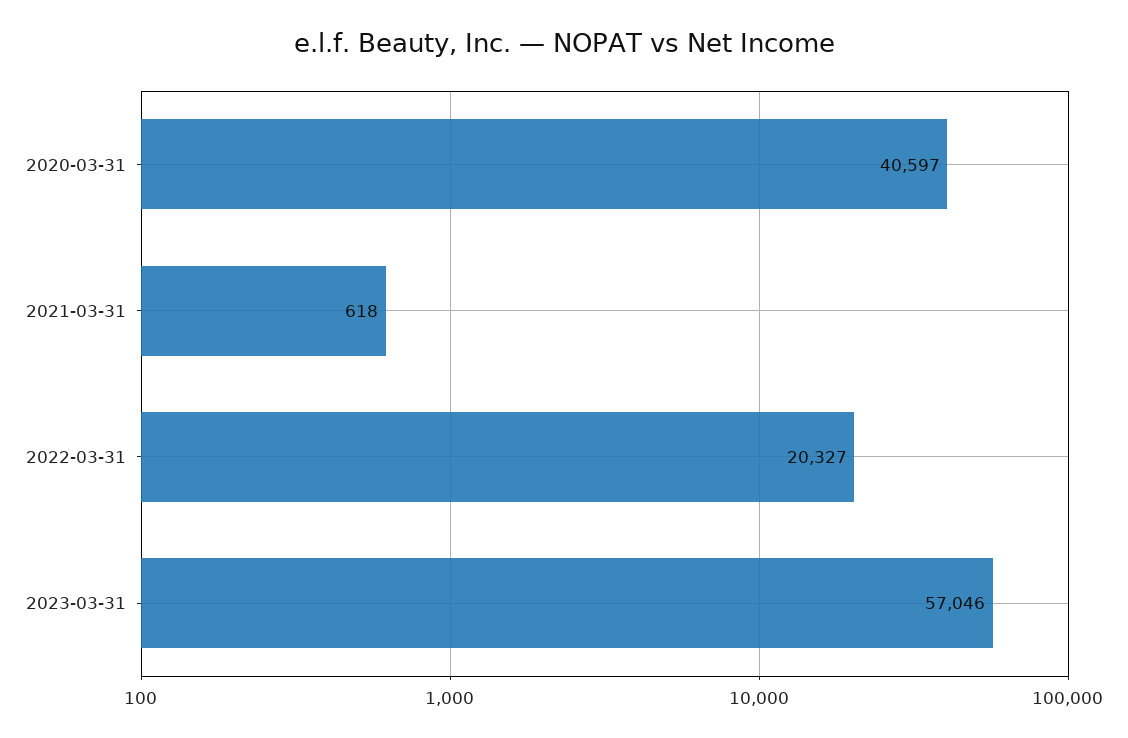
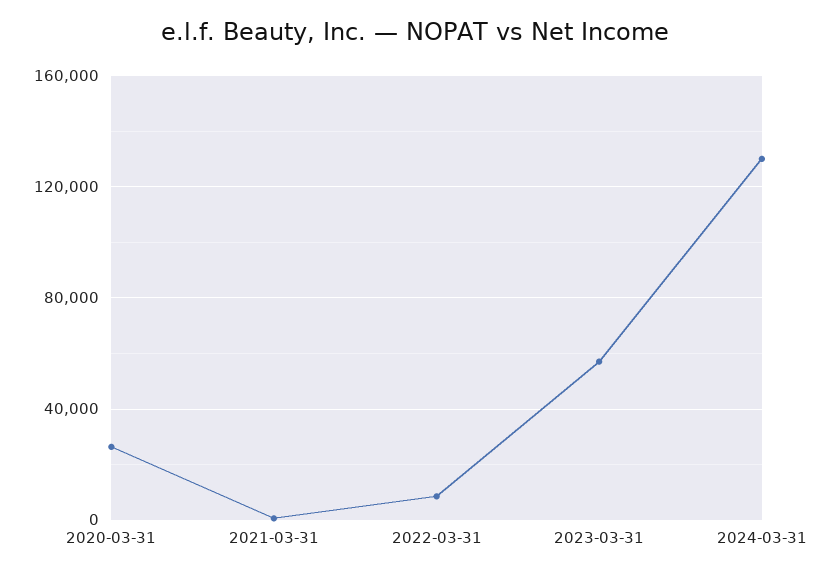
2020-03-31: 40597 -> 25000
2022-03-31: 20327 -> 10000
2024-03-31: none -> 130000

